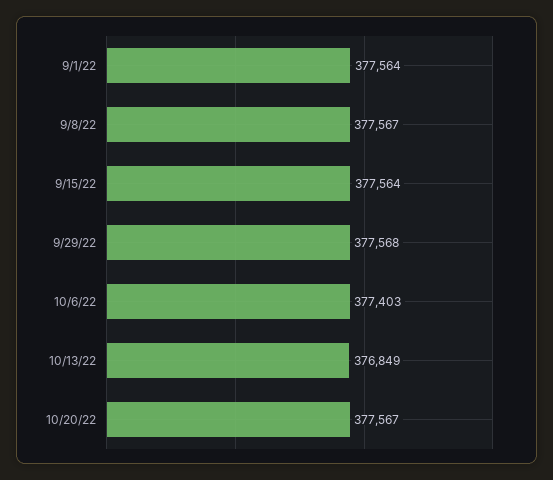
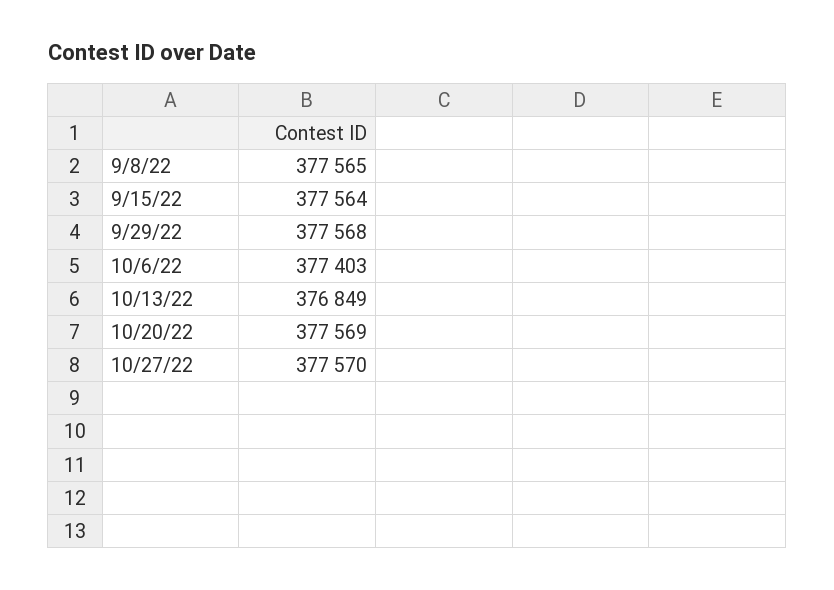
9/1/22: 377564 -> none
9/8/22: 377567 -> 377565
10/20/22: 377567 -> 377569
10/27/22: none -> 377570

